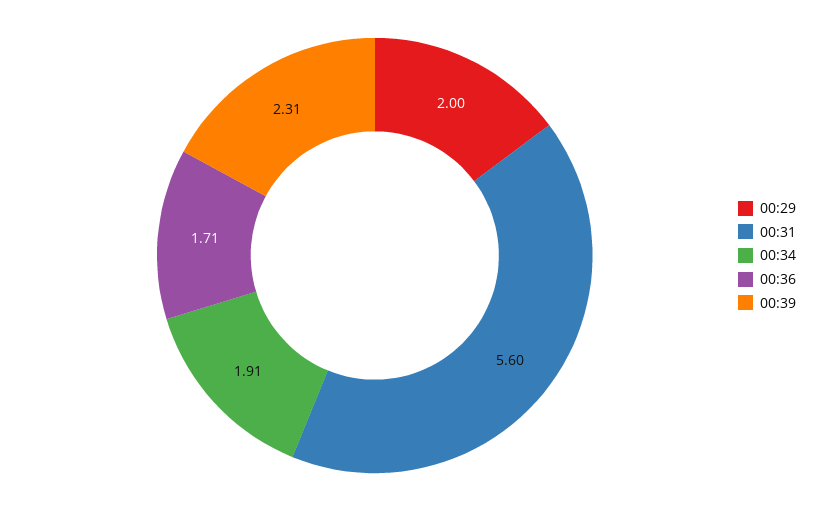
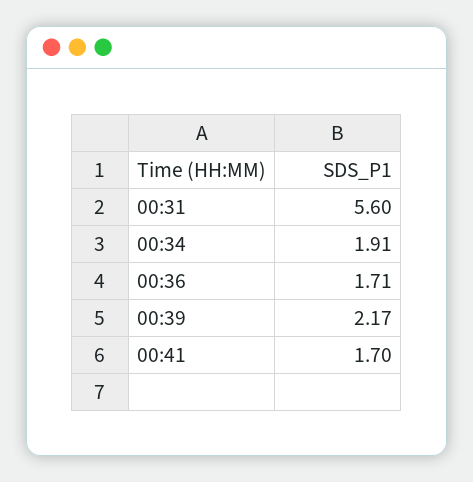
00:29: 2 -> none
00:39: 2.31 -> 2.17
00:41: none -> 1.7

